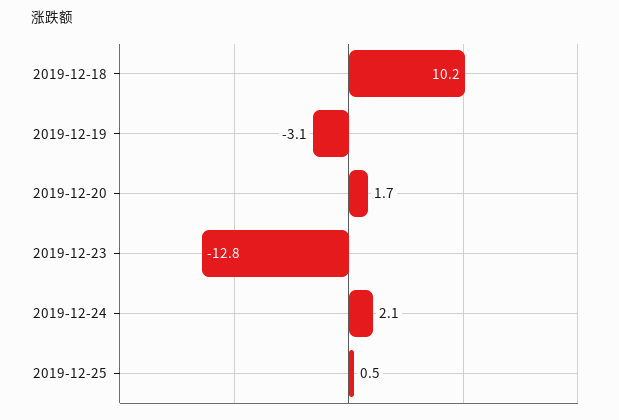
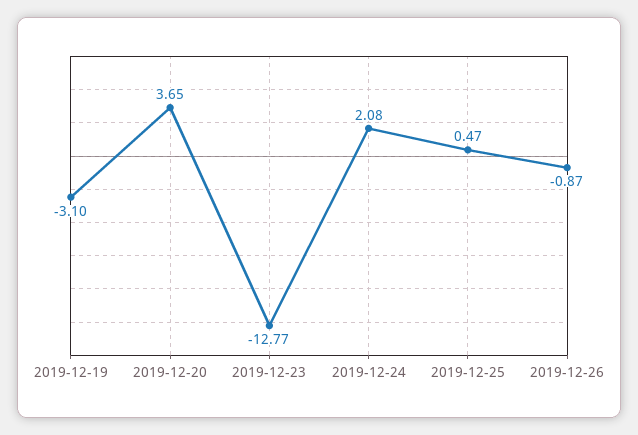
2019-12-18: 10.2 -> none
2019-12-20: 1.7 -> 3.65
2019-12-26: none -> -0.87

